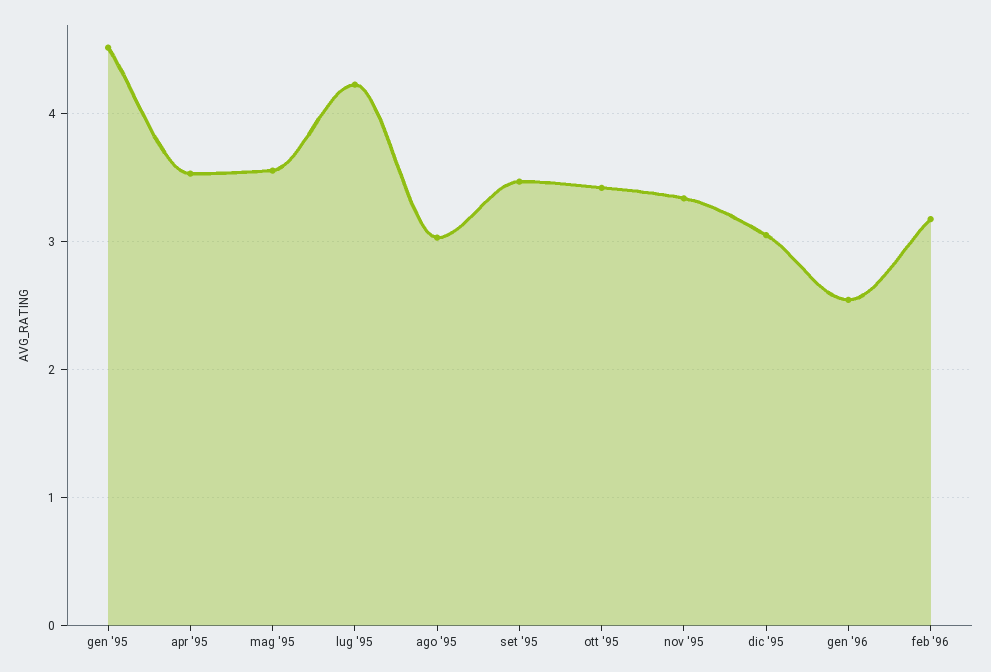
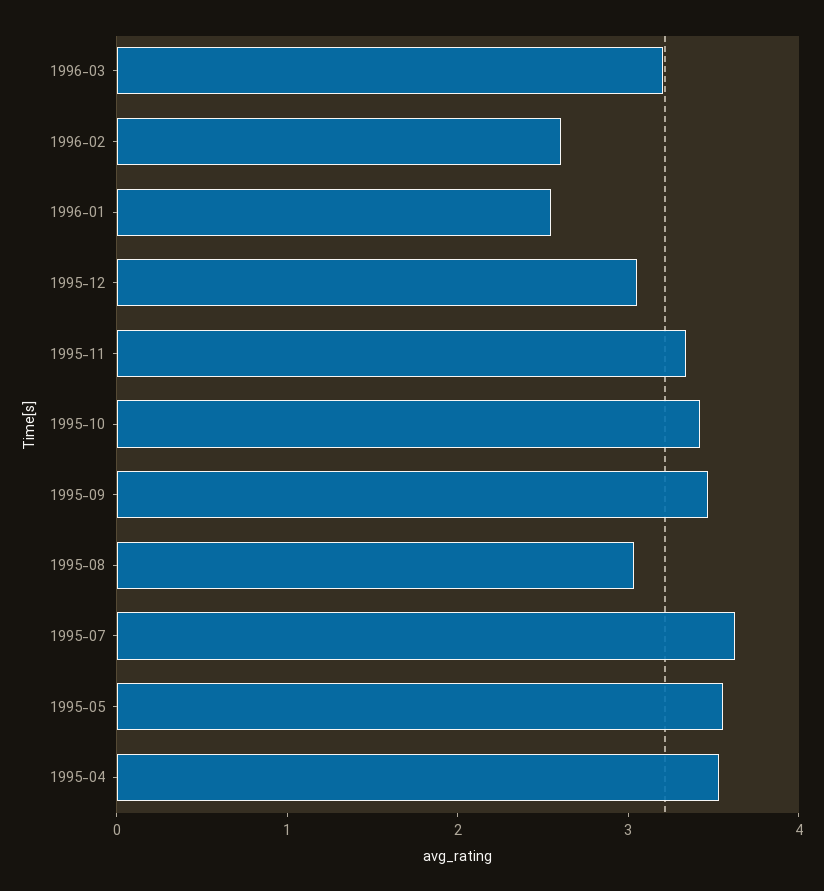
gen '95: 4.5 -> none
lug '95: 4.2 -> 3.6
feb '96: 3.2 -> 2.6
1996-03: none -> 3.2

